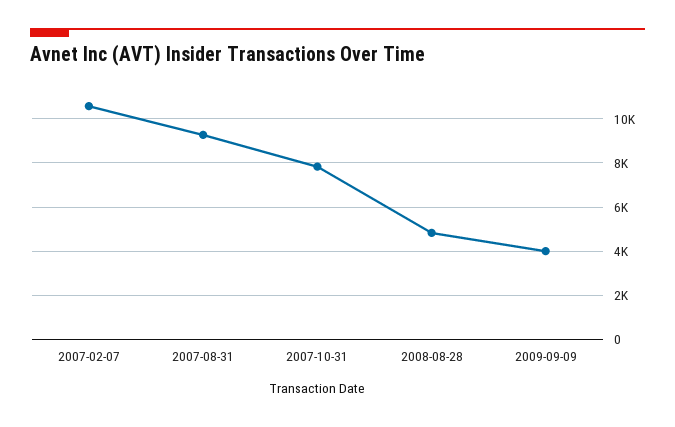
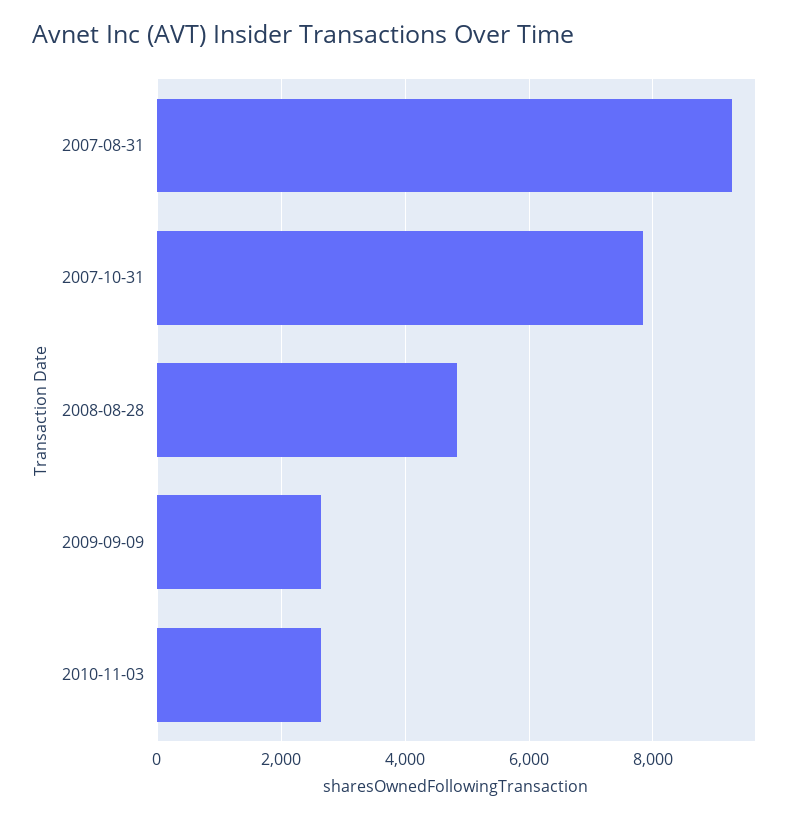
2007-02-07: 10500 -> none
2009-09-09: 4000 -> 2600
2010-11-03: none -> 2600

